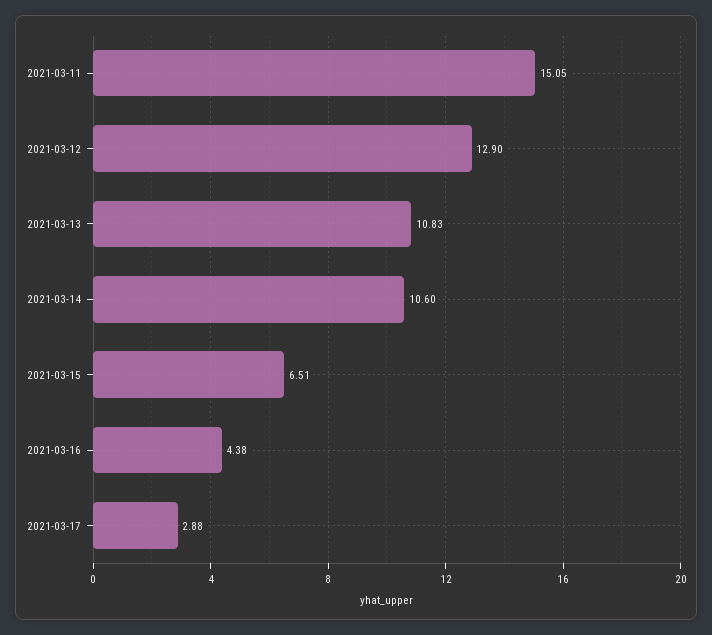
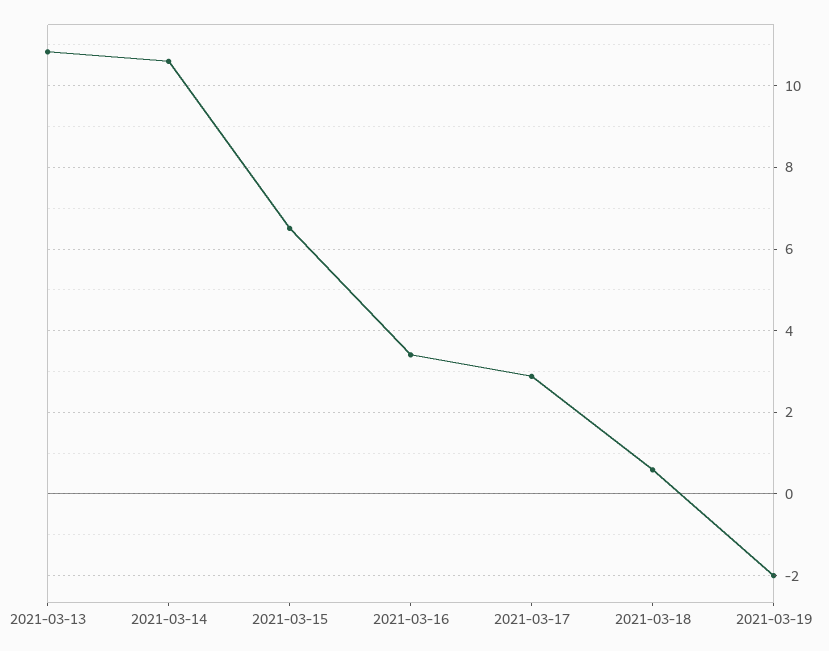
2021-03-11: 15.05 -> none
2021-03-12: 12.9 -> none
2021-03-16: 4.38 -> 3.4
2021-03-18: none -> 0.6
2021-03-19: none -> -2

